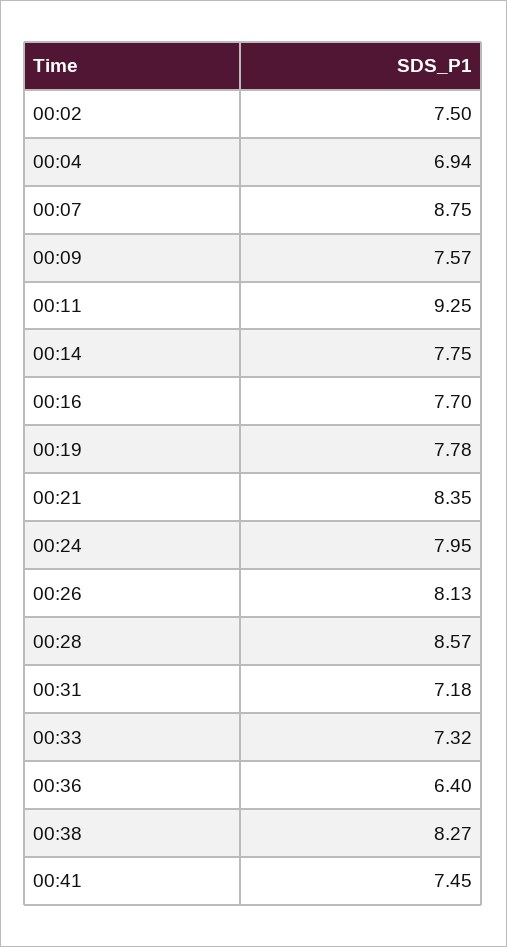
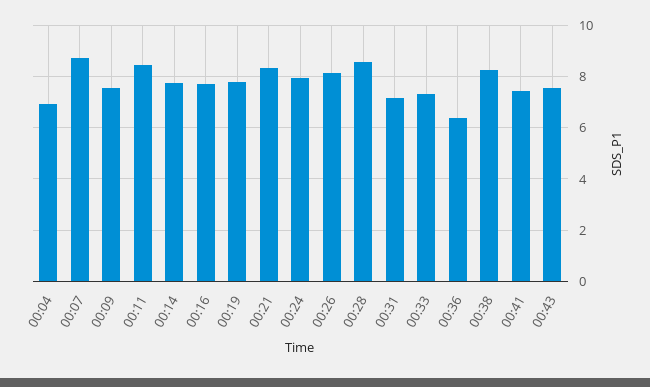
00:02: 7.5 -> none
00:11: 9.25 -> 8.5
00:43: none -> 7.5

